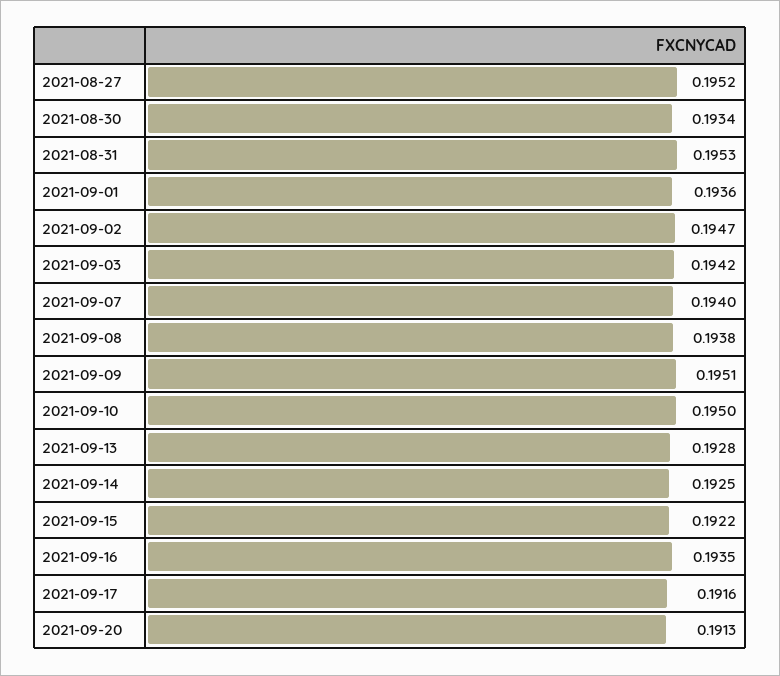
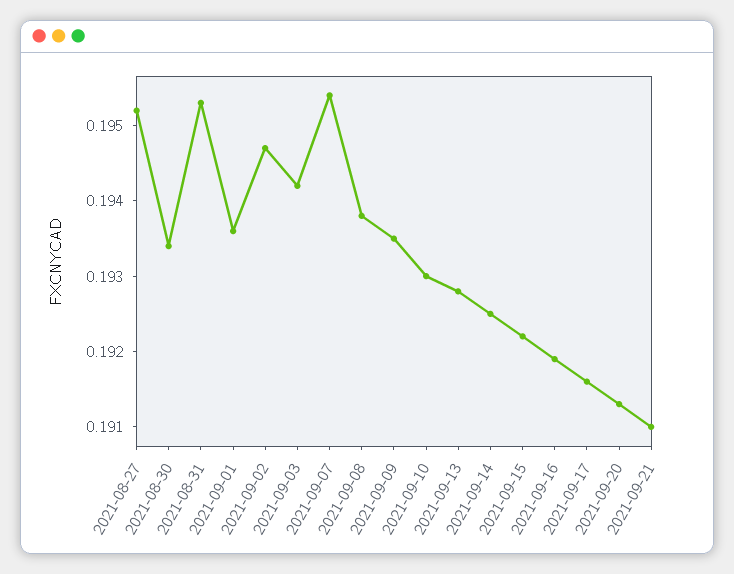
2021-09-07: 0.194 -> 0.1955
2021-09-09: 0.1951 -> 0.1935
2021-09-10: 0.195 -> 0.193
2021-09-16: 0.1935 -> 0.192
2021-09-21: none -> 0.191

